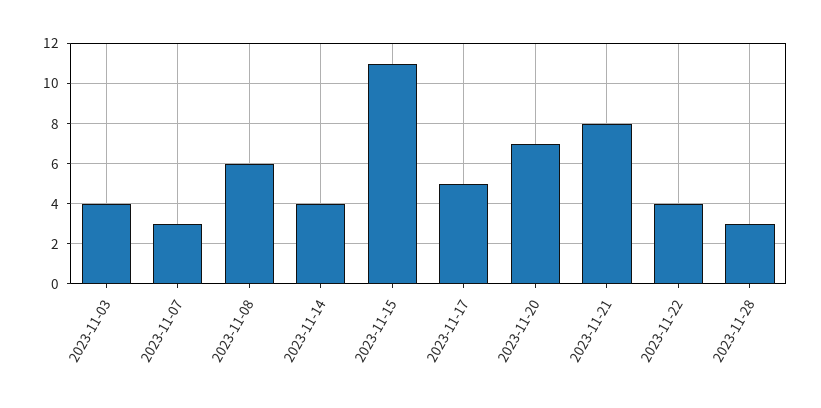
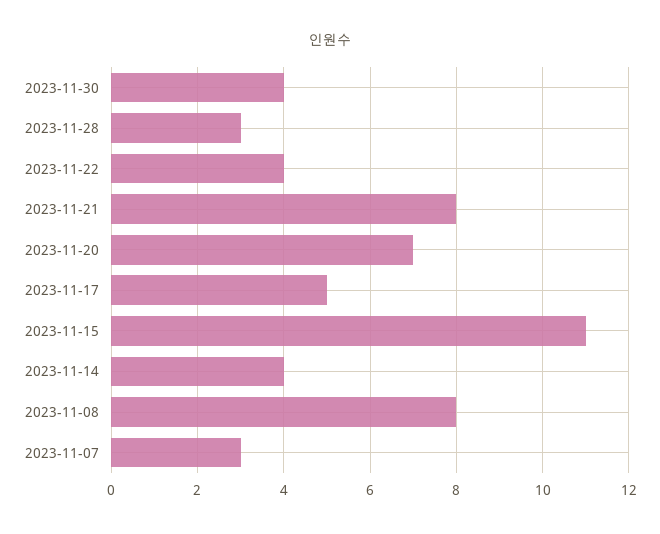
2023-11-03: 4 -> none
2023-11-08: 6 -> 8
2023-11-30: none -> 4

